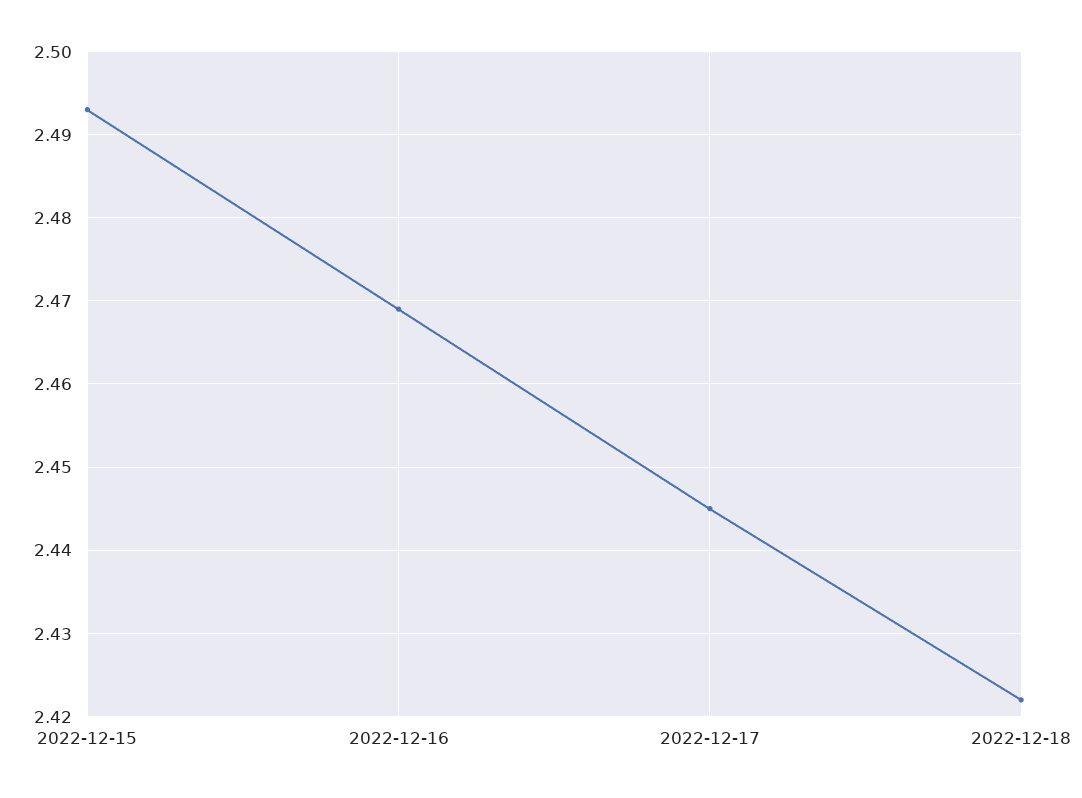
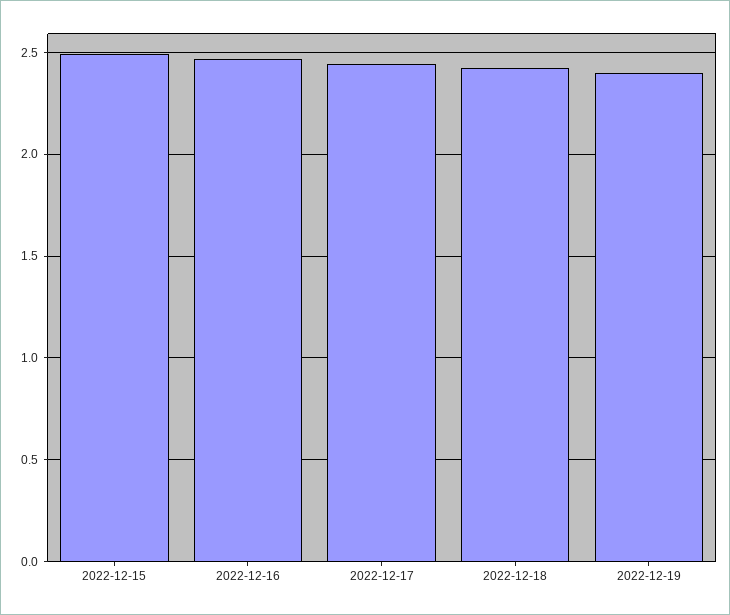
2022-12-19: none -> 2.4

